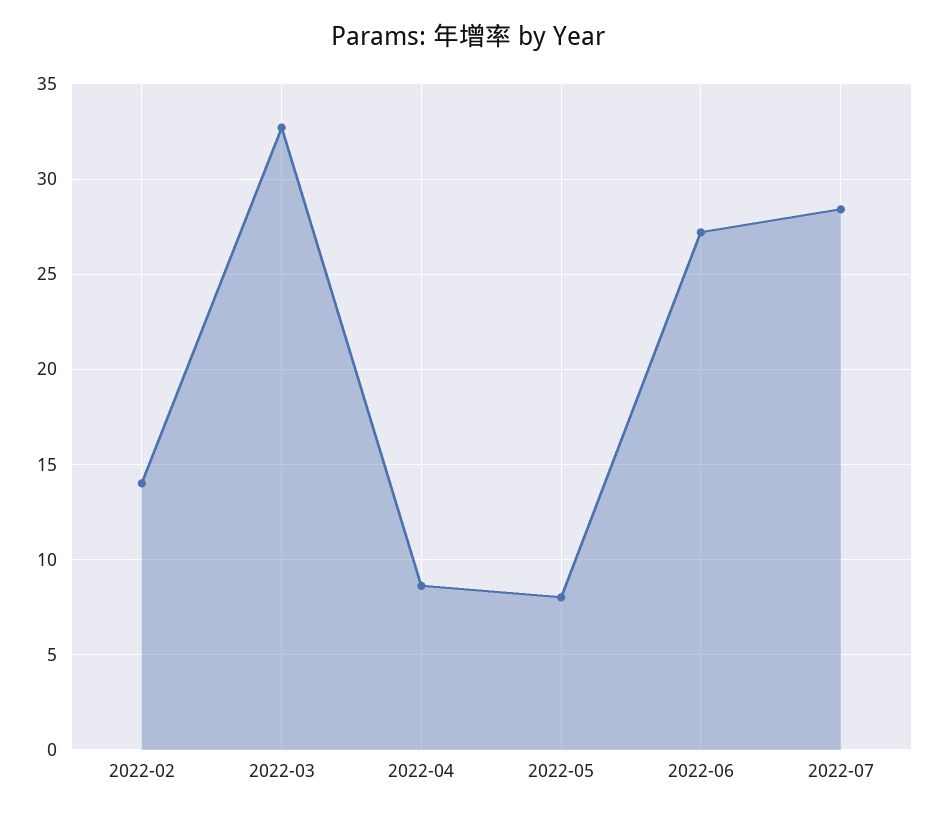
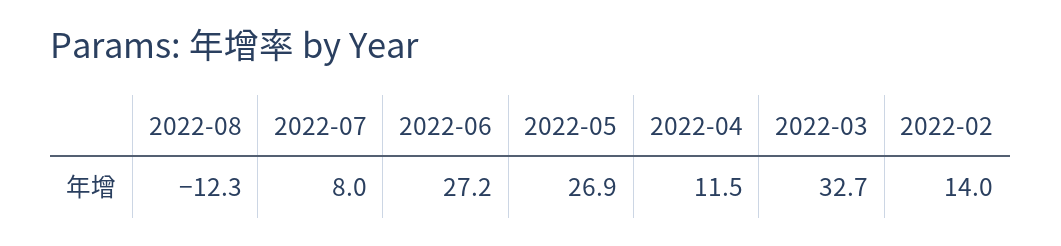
2022-04: 8.5 -> 11.5
2022-05: 8 -> 26.9
2022-07: 28.5 -> 8
2022-08: none -> -12.3

